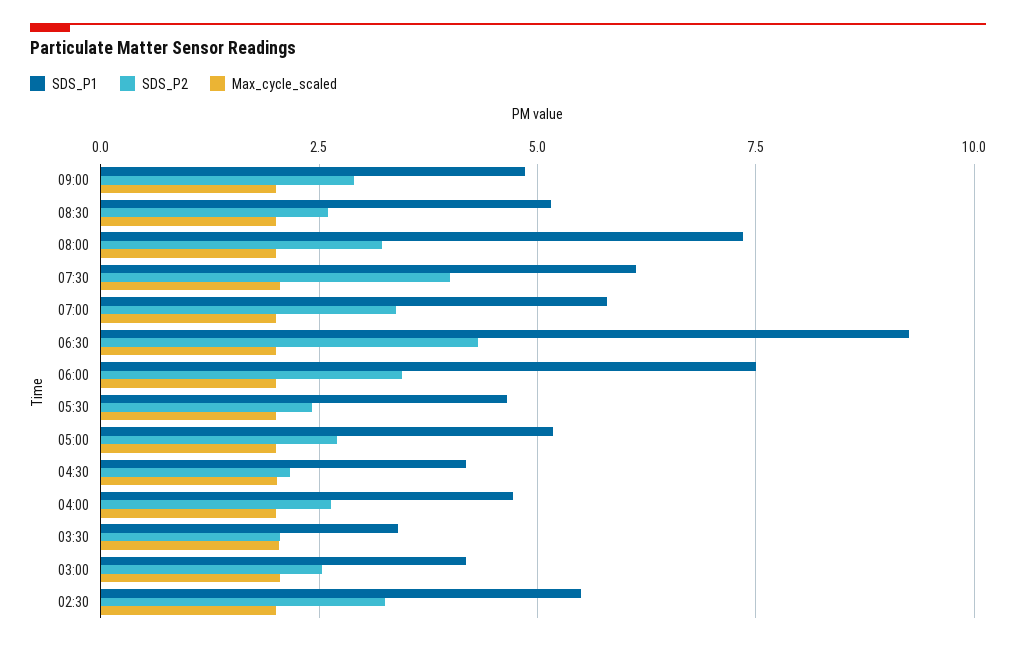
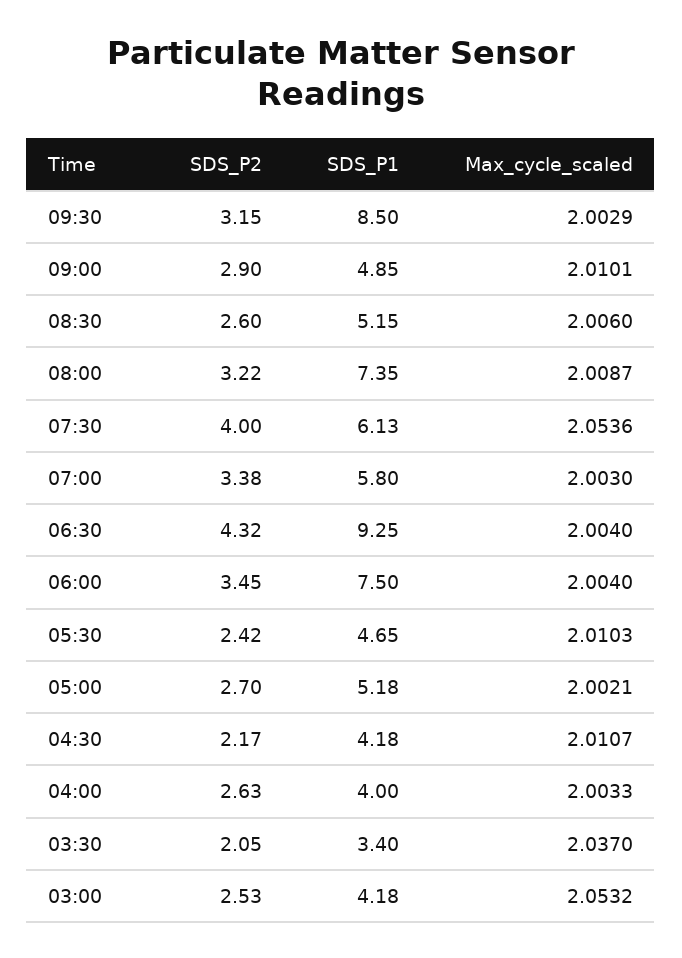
SDS_P1, 04:00: 4.75 -> 4
SDS_P1, 02:30: 5.5 -> none
SDS_P2, 02:30: 3.25 -> none
Max_cycle_scaled, 02:30: 2 -> none
SDS_P2, 09:30: none -> 3.15
SDS_P1, 09:30: none -> 8.5
Max_cycle_scaled, 09:30: none -> 2.0029

